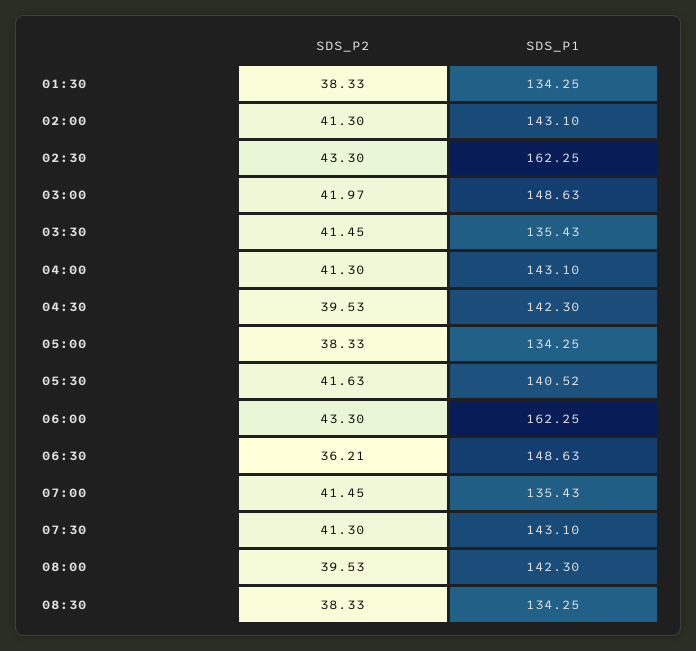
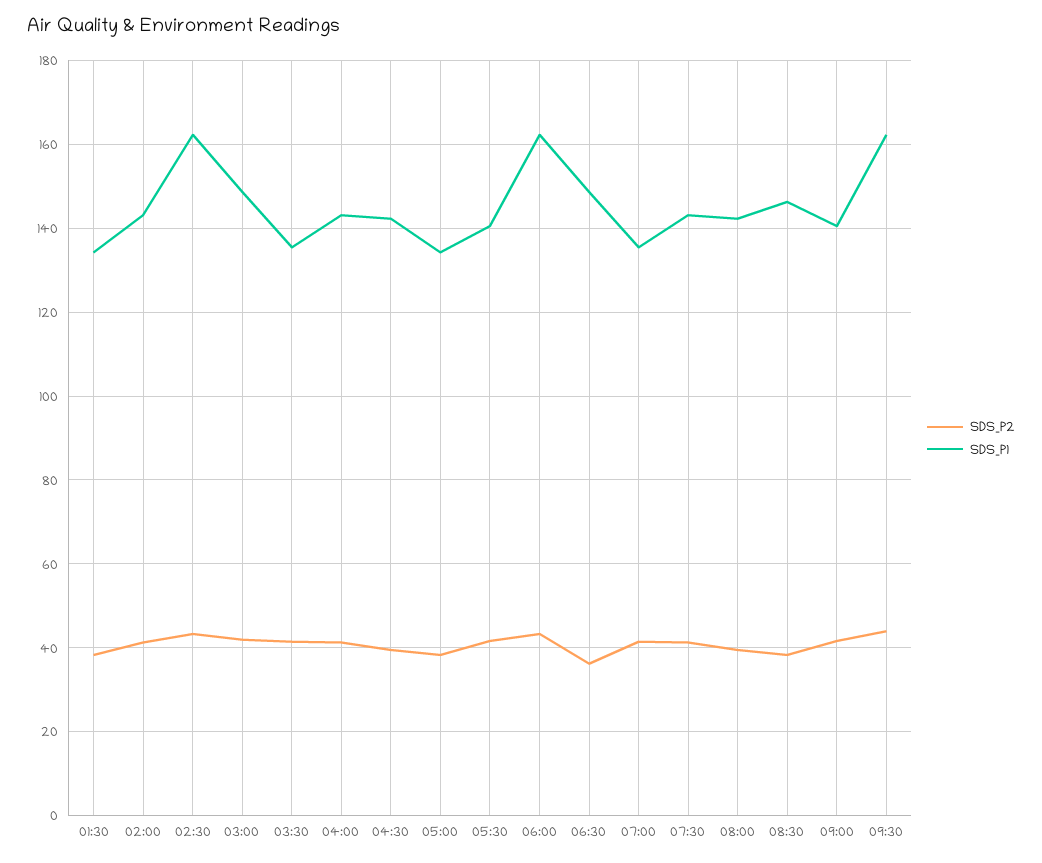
SDS_P1, 08:30: 134.25 -> 146
SDS_P2, 09:00: none -> 42
SDS_P1, 09:00: none -> 140
SDS_P2, 09:30: none -> 44
SDS_P1, 09:30: none -> 162

